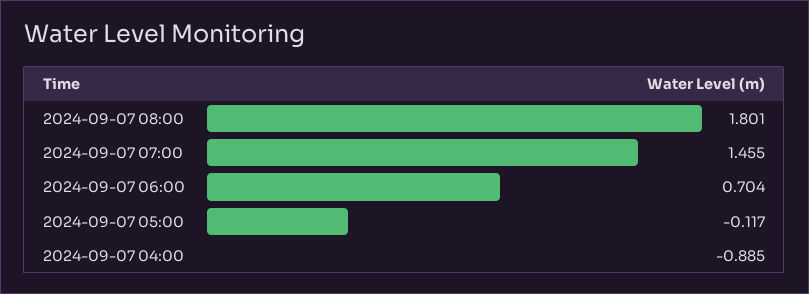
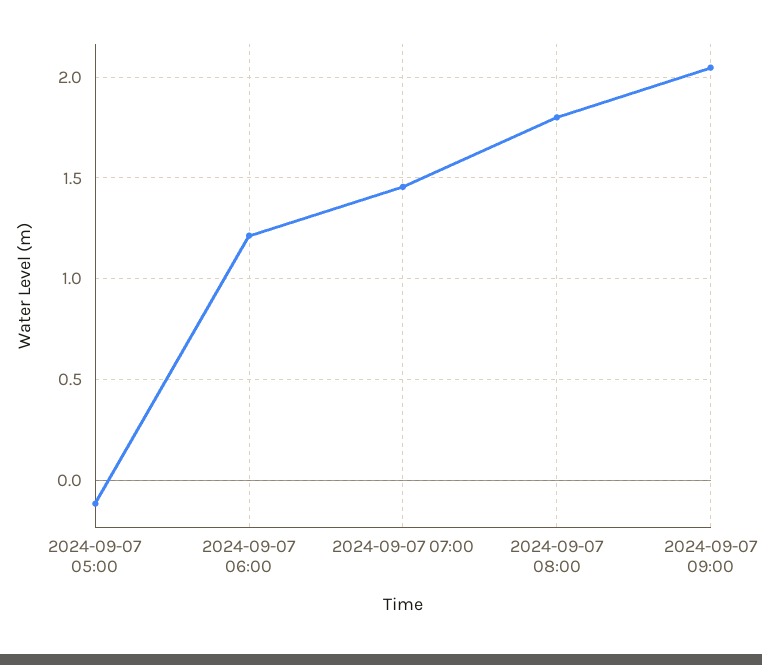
2024-09-07 06:00: 0.704 -> 1.2
2024-09-07 04:00: -0.885 -> none
2024-09-07 09:00: none -> 2.05

